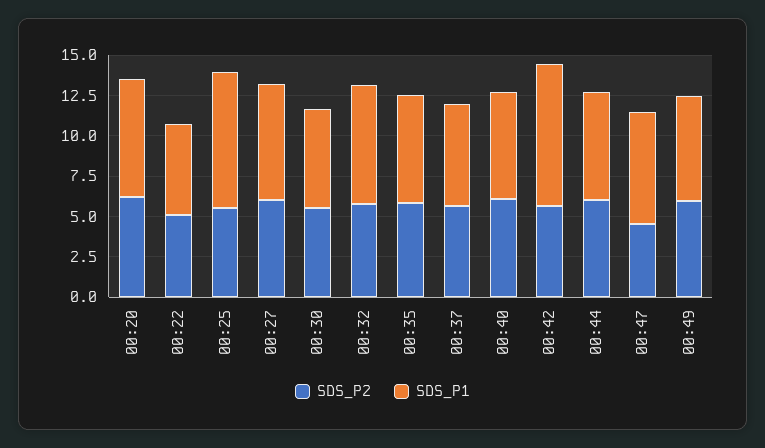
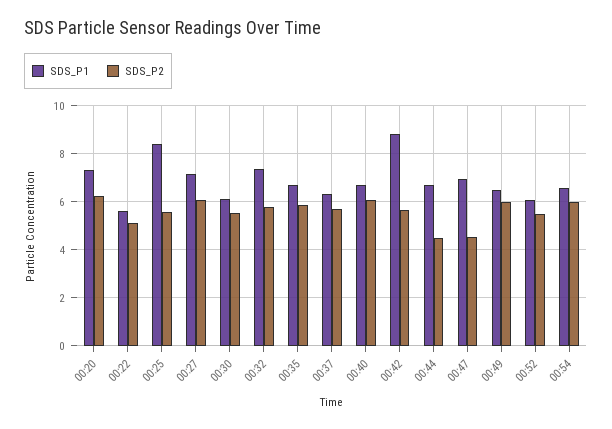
SDS_P2, 00:44: 6 -> 4.5
SDS_P1, 00:52: none -> 6
SDS_P2, 00:52: none -> 5.5
SDS_P1, 00:54: none -> 6.5
SDS_P2, 00:54: none -> 6

